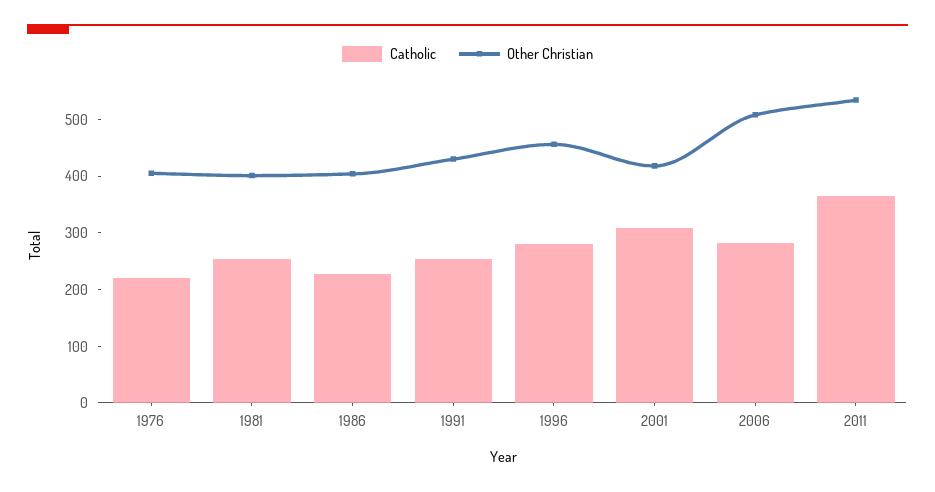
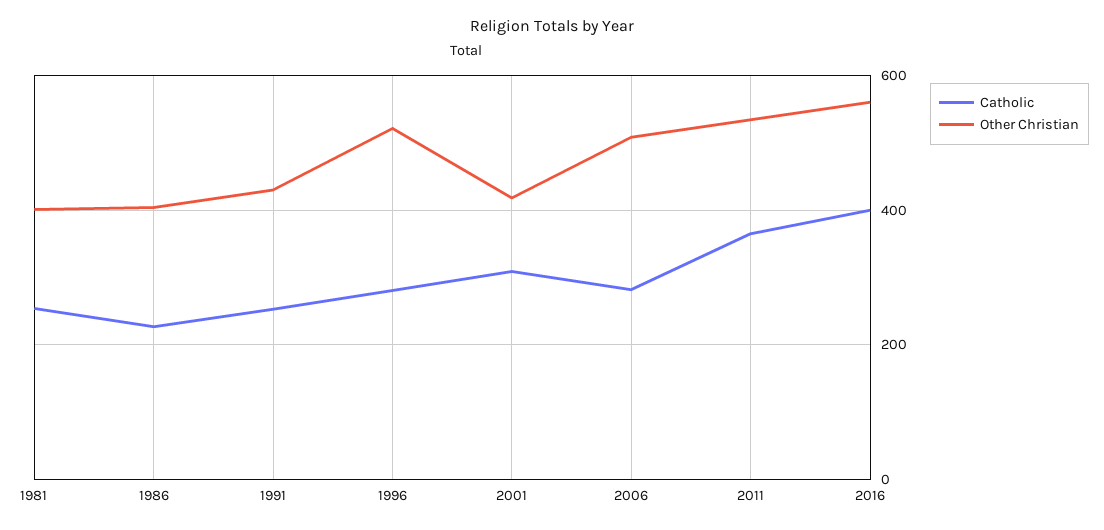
Catholic, 1976: 220 -> none
Other Christian, 1976: 400 -> none
Other Christian, 1996: 460 -> 520
Catholic, 2016: none -> 400
Other Christian, 2016: none -> 560

